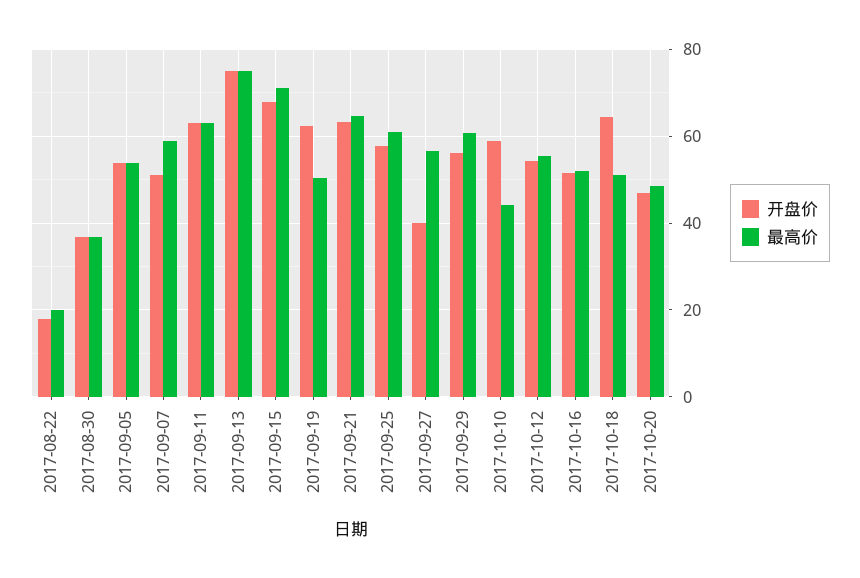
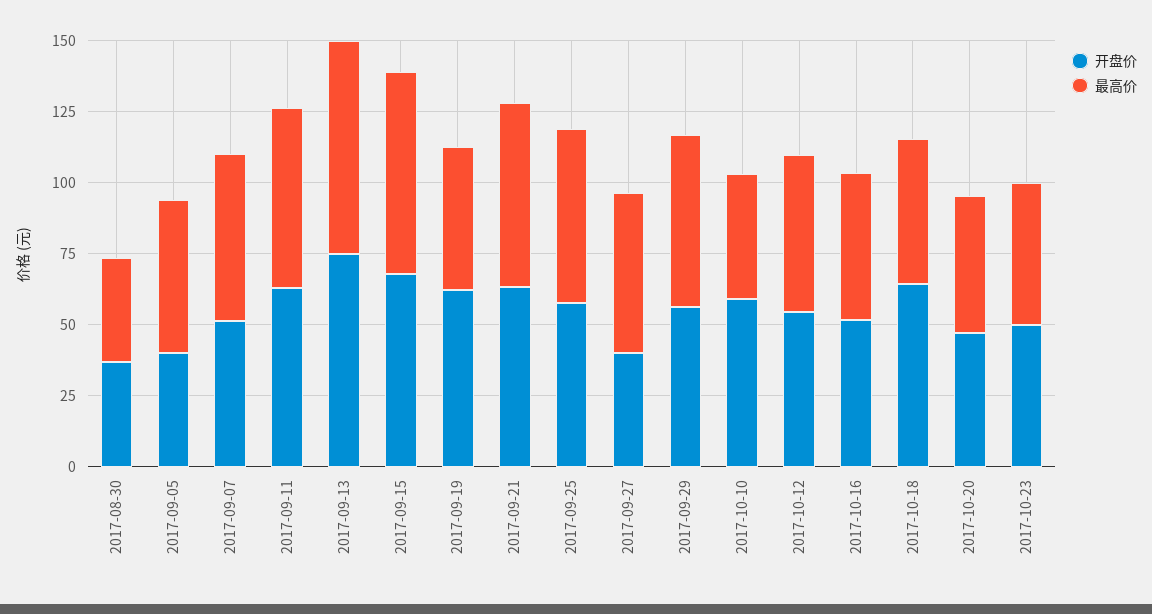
开盘价, 2017-08-22: 18 -> none
最高价, 2017-08-22: 20 -> none
开盘价, 2017-09-05: 54 -> 40
开盘价, 2017-10-23: none -> 50
最高价, 2017-10-23: none -> 50

